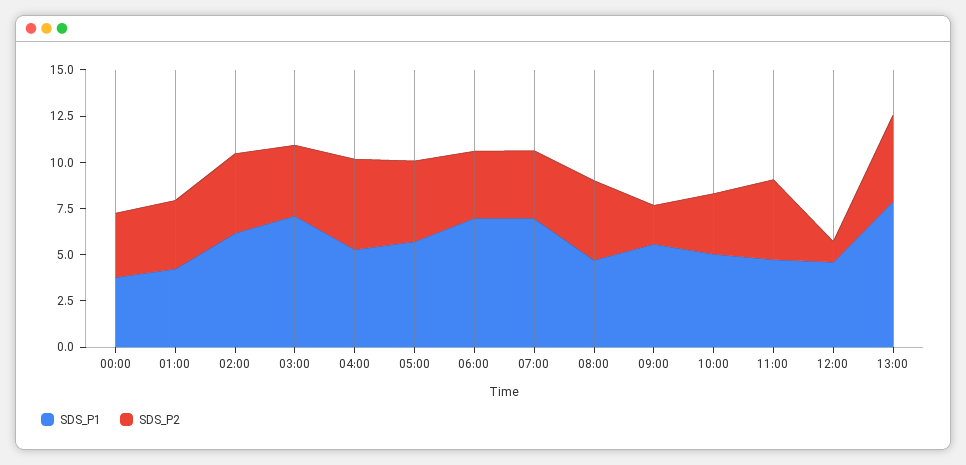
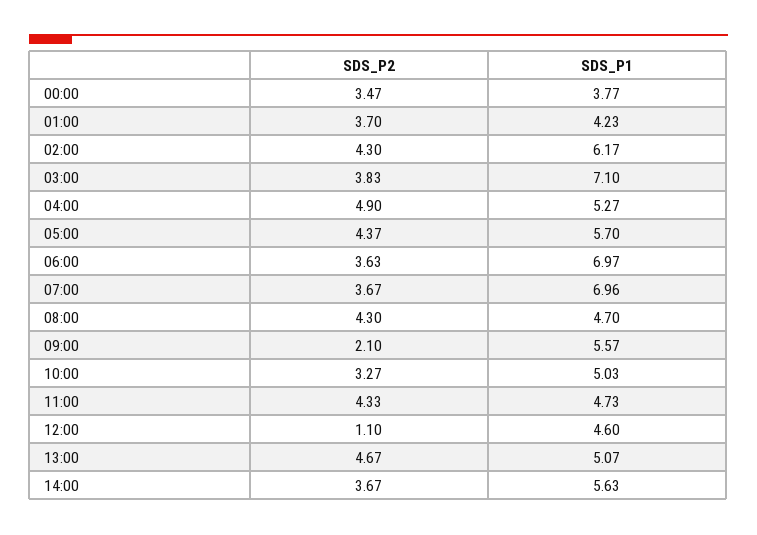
SDS_P1, 13:00: 8 -> 5.07
SDS_P2, 14:00: none -> 3.67
SDS_P1, 14:00: none -> 5.63

